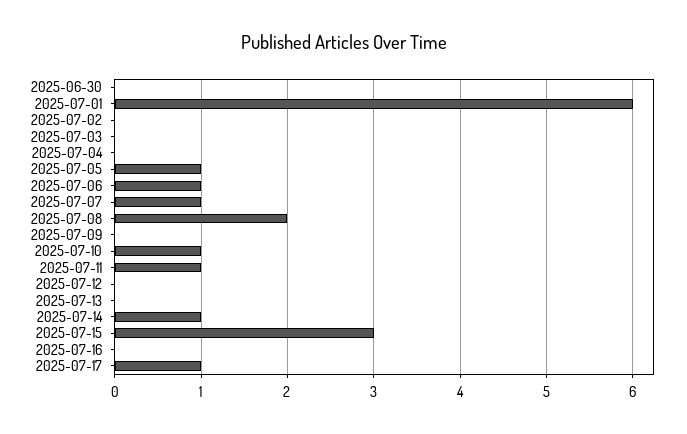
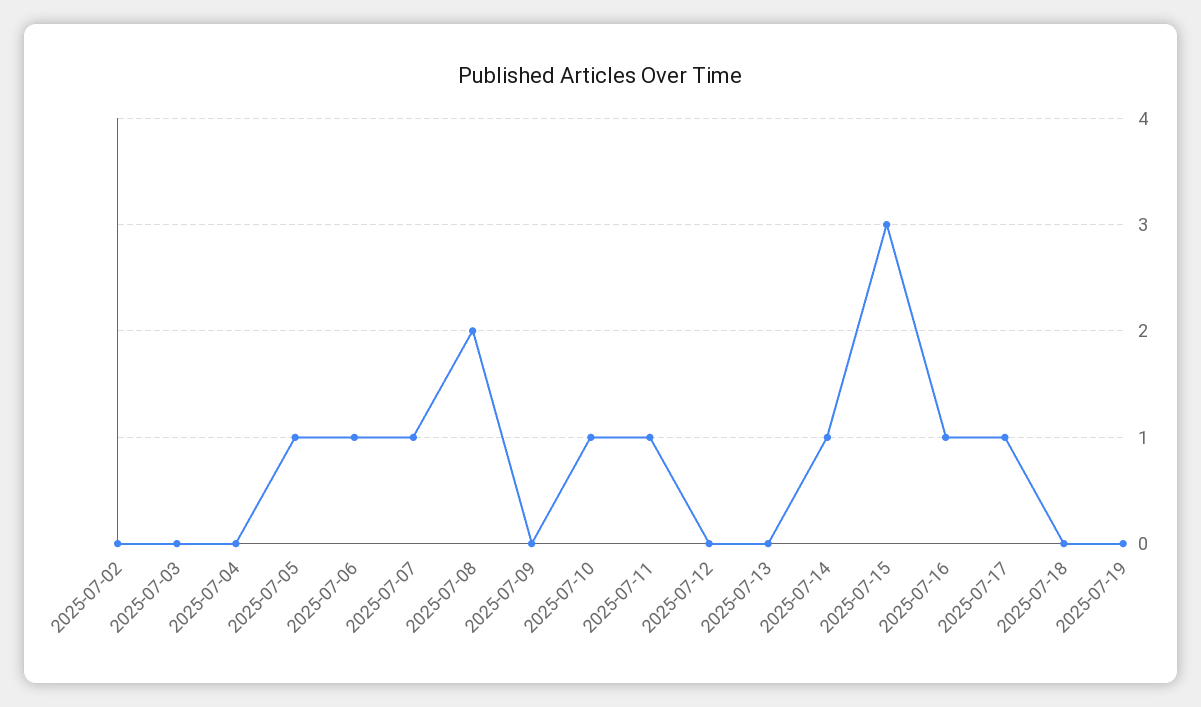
2025-06-30: 0 -> none
2025-07-01: 6 -> none
2025-07-16: 0 -> 1
2025-07-18: none -> 0
2025-07-19: none -> 0

